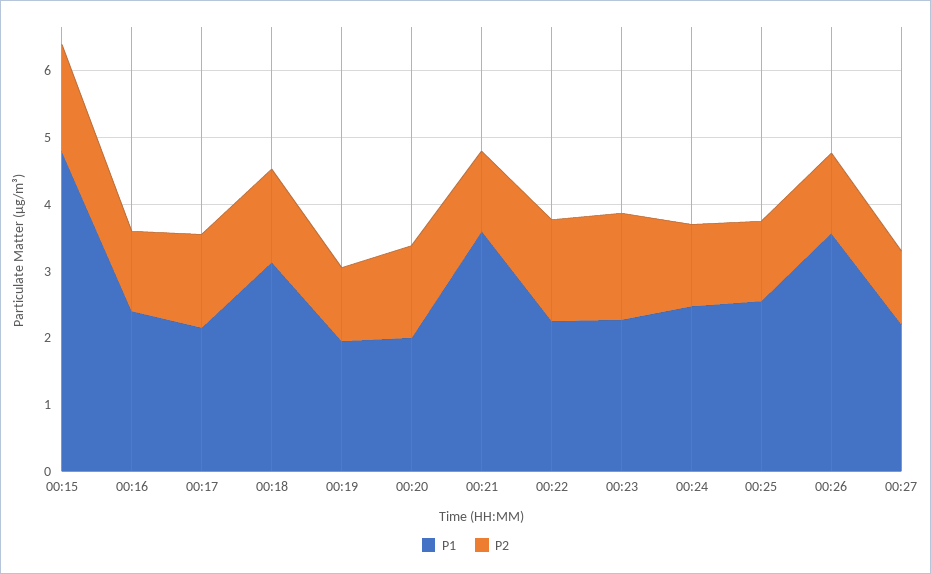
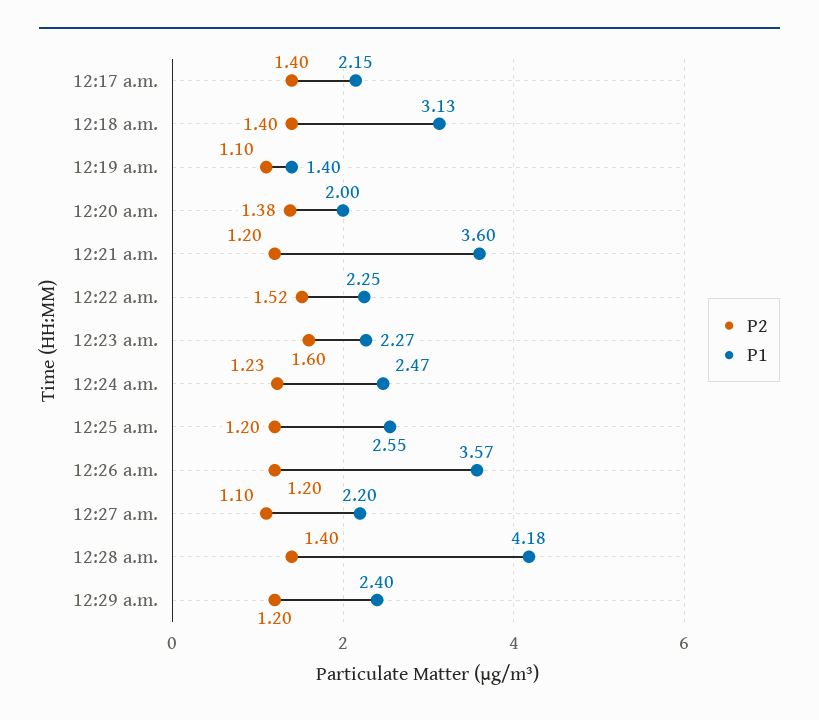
P1, 00:15: 4.8 -> none
P2, 00:15: 1.6 -> none
P1, 00:16: 2.4 -> none
P2, 00:16: 1.2 -> none
P1, 00:19: 2 -> 1.4
P2, 12:28 a.m.: none -> 1.4
P1, 12:28 a.m.: none -> 4.18
P2, 12:29 a.m.: none -> 1.2
P1, 12:29 a.m.: none -> 2.4

